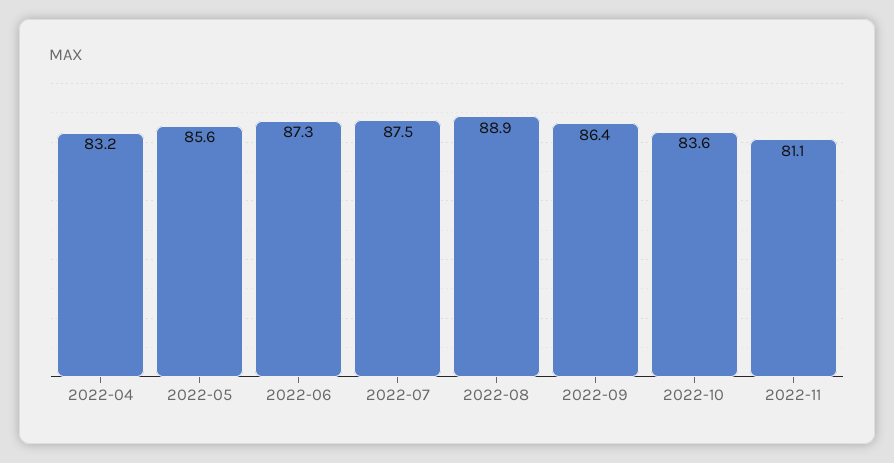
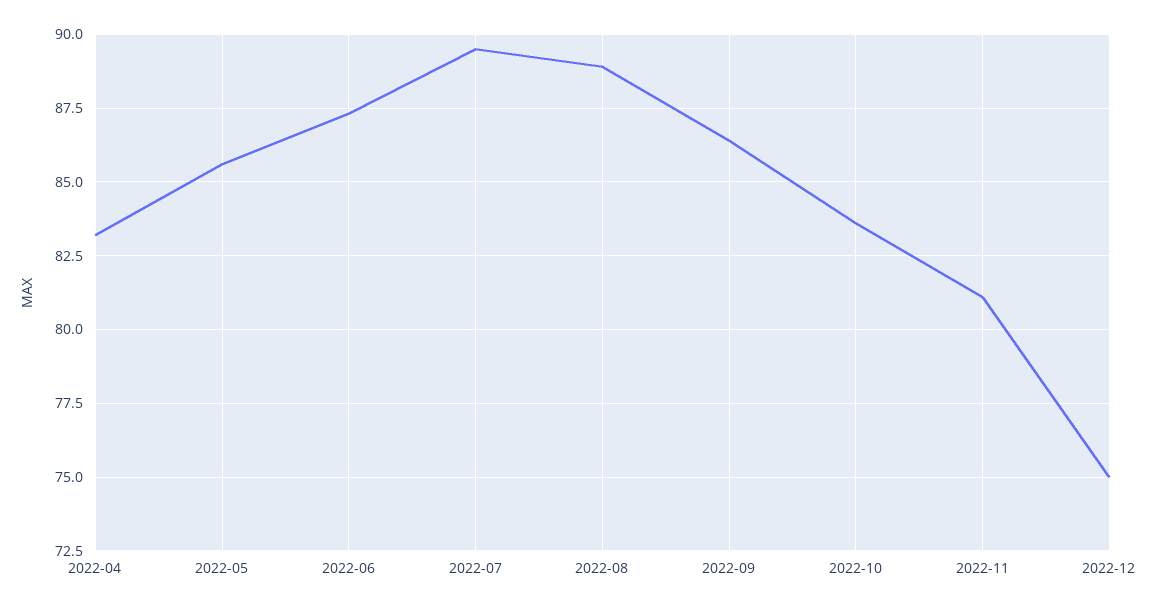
2022-07: 87.5 -> 89.5
2022-12: none -> 75

